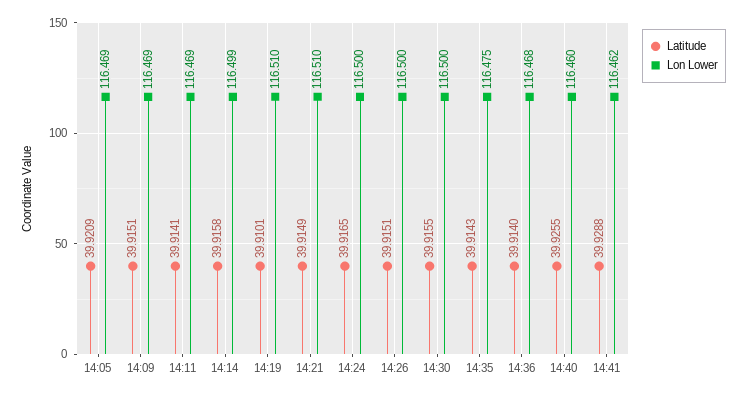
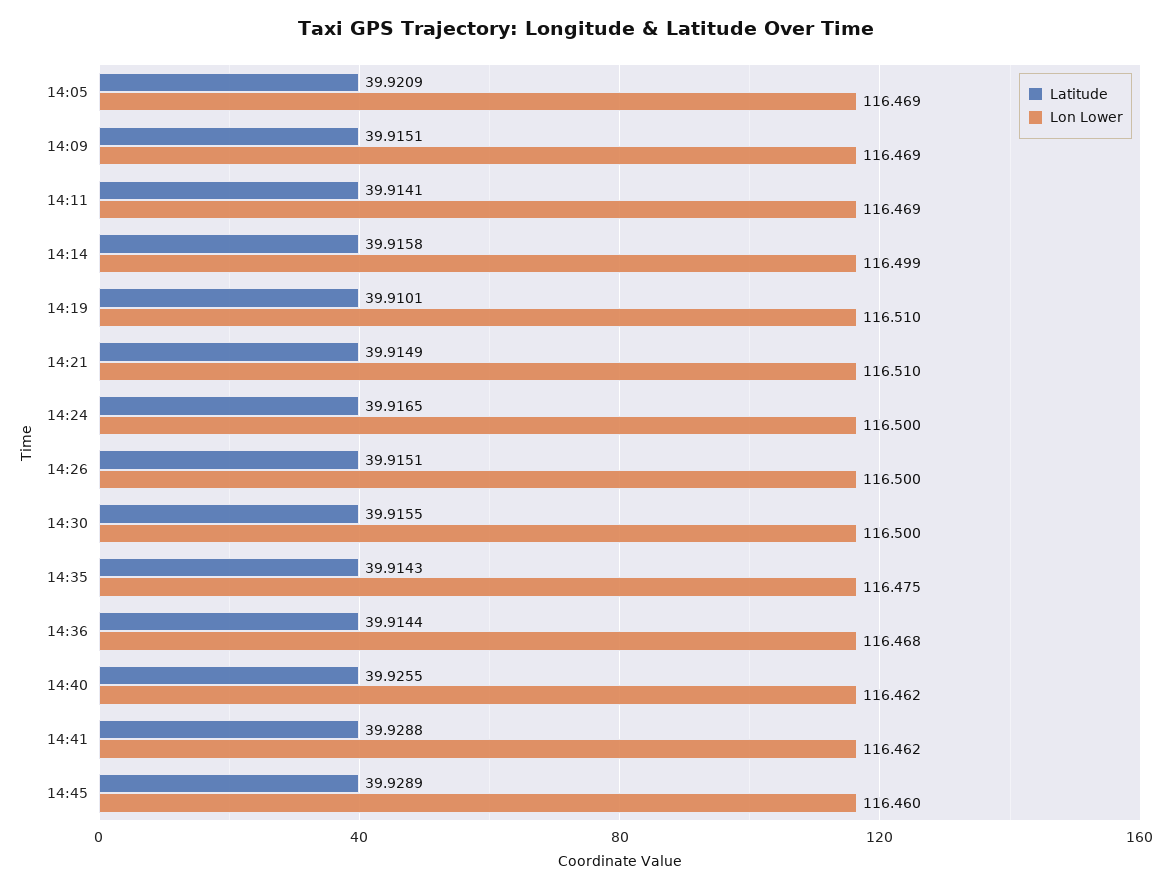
Latitude, 14:36: 39.914 -> 39.9144
Lon Lower, 14:40: 116.46 -> 116.462
Latitude, 14:45: none -> 39.9289
Lon Lower, 14:45: none -> 116.46

